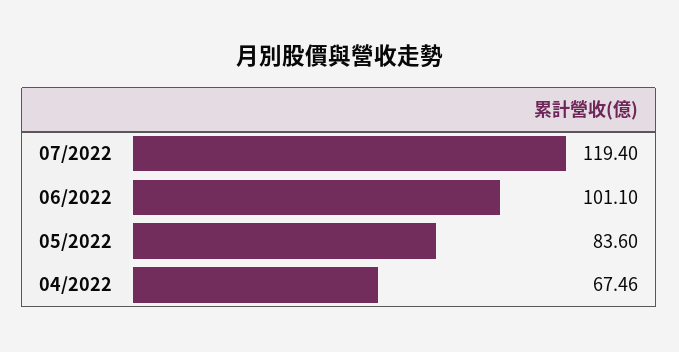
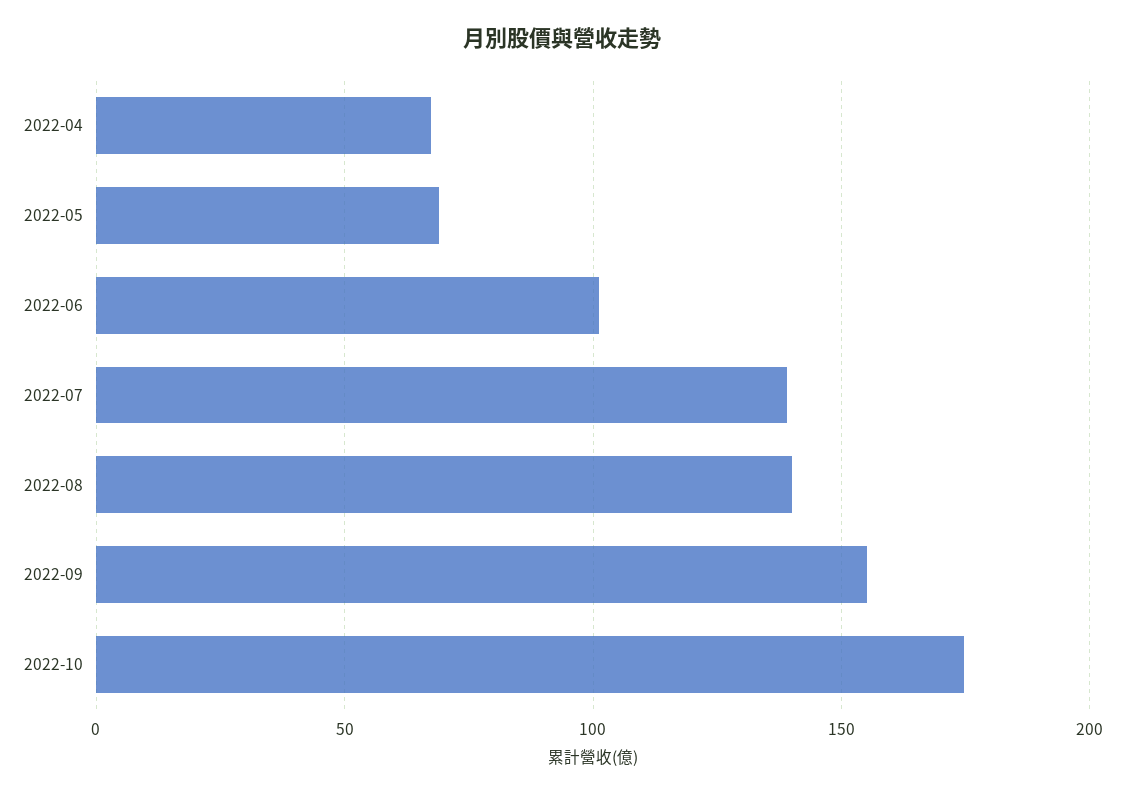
07/2022: 119.4 -> 140
05/2022: 83.6 -> 70
2022-08: none -> 140
2022-09: none -> 155
2022-10: none -> 175

